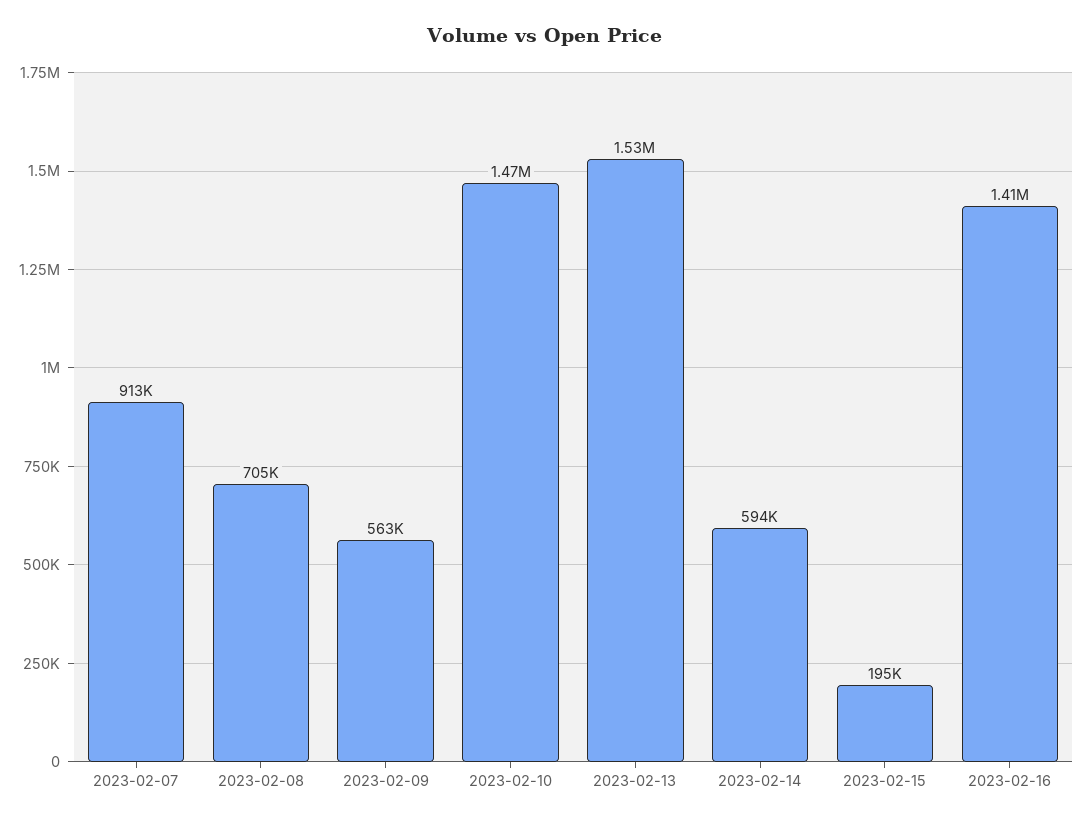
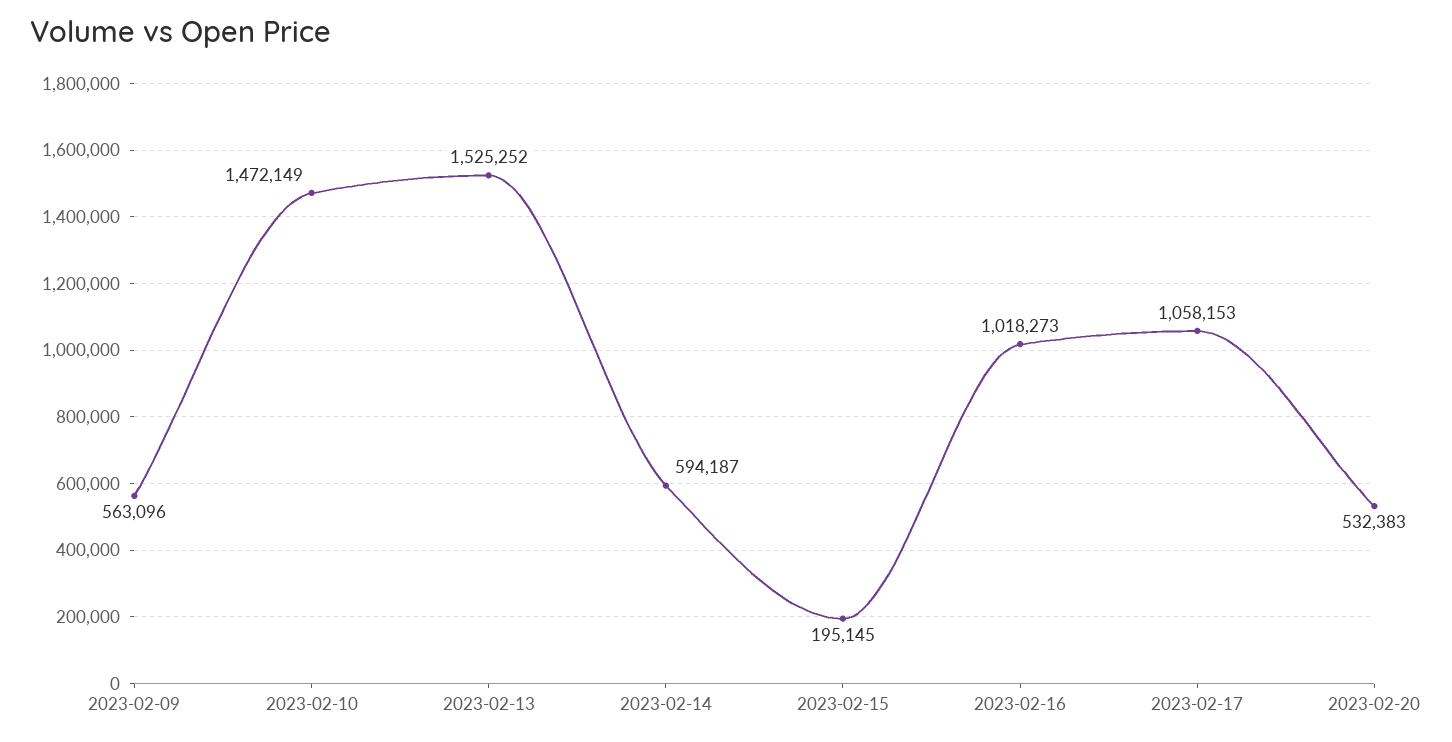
2023-02-07: 913000 -> none
2023-02-08: 705000 -> none
2023-02-16: 1410000 -> 1018273
2023-02-17: none -> 1058153
2023-02-20: none -> 532383

